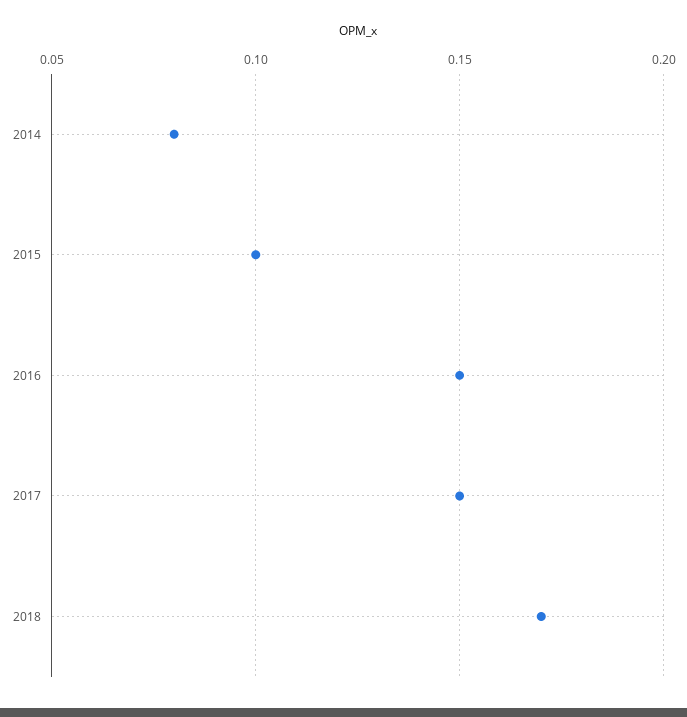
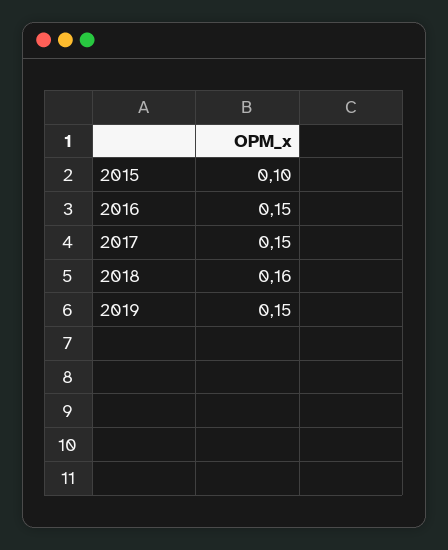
2014: 0.08 -> none
2018: 0.17 -> 0.16
2019: none -> 0.15

